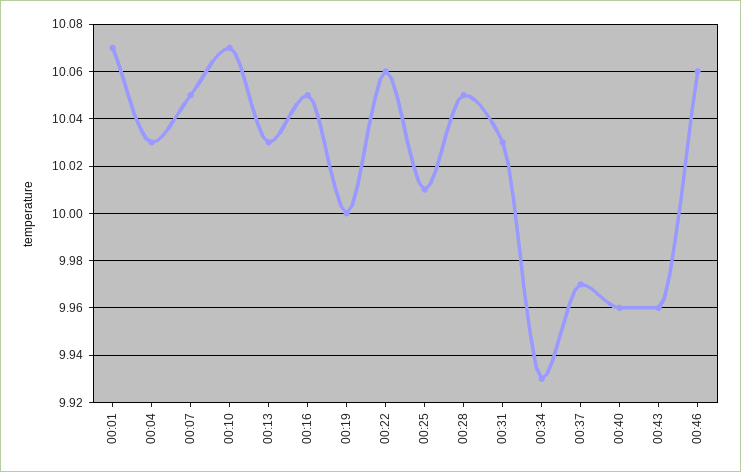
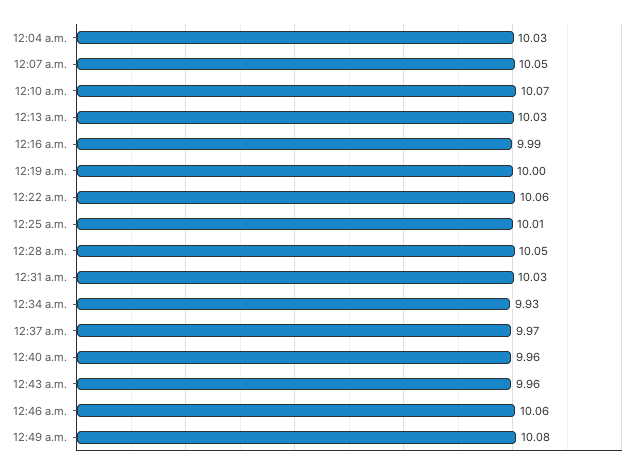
00:01: 10.07 -> none
00:16: 10.05 -> 9.99
12:49 a.m.: none -> 10.08

